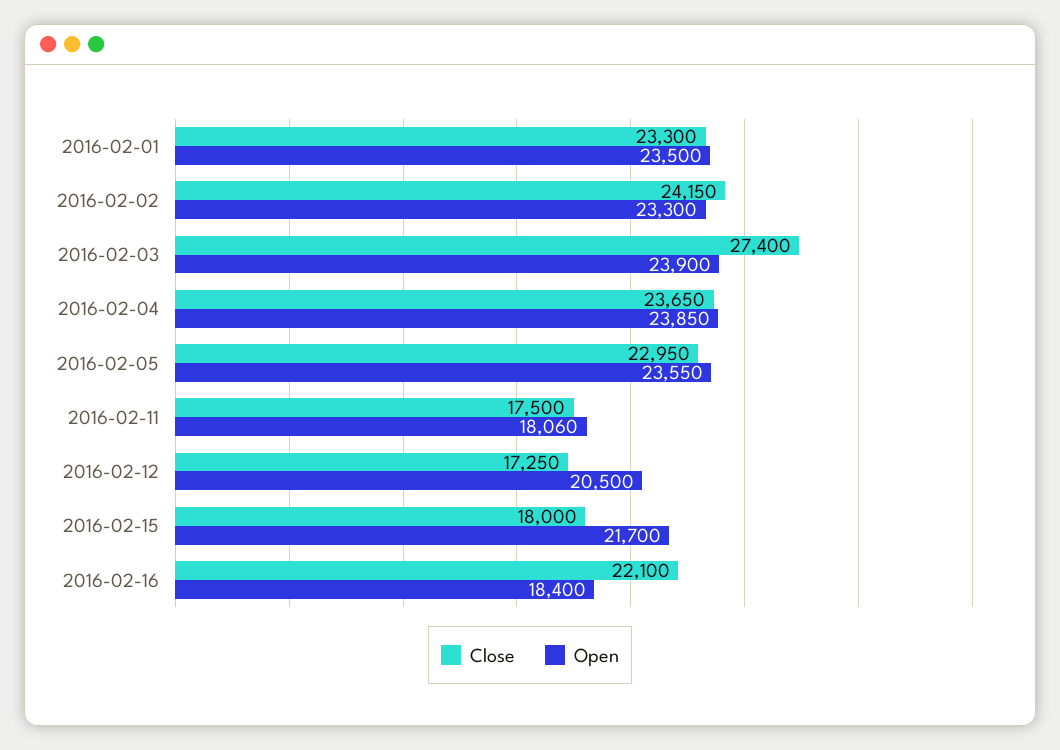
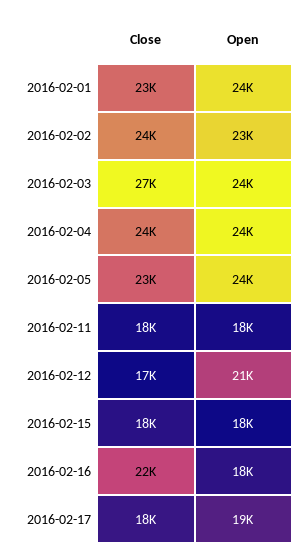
Open, 2016-02-15: 21700 -> 18000
Close, 2016-02-17: none -> 18000
Open, 2016-02-17: none -> 19000

